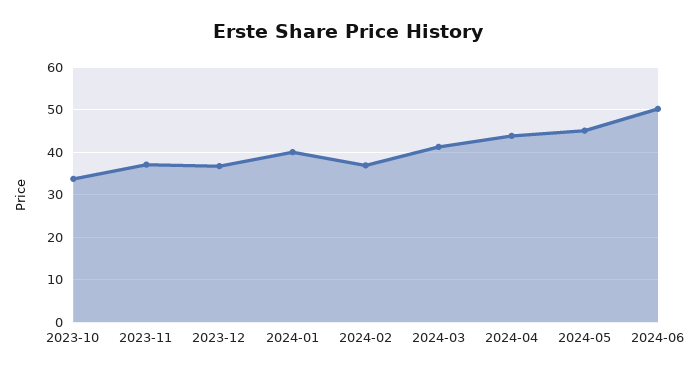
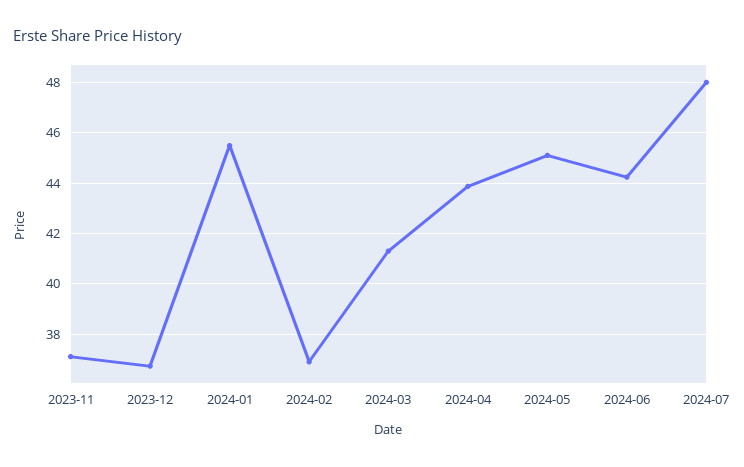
2023-10: 34 -> none
2024-01: 40 -> 45.5
2024-06: 50 -> 44.25
2024-07: none -> 48

